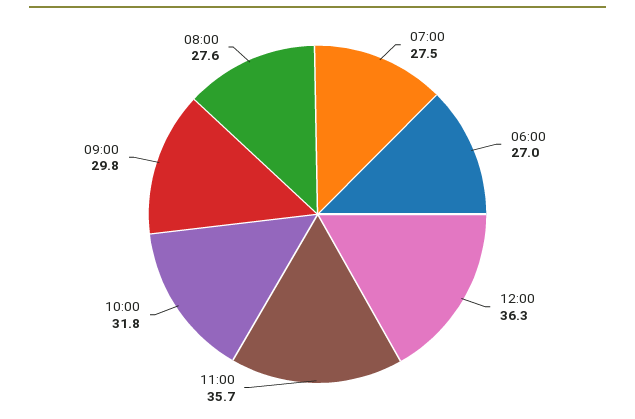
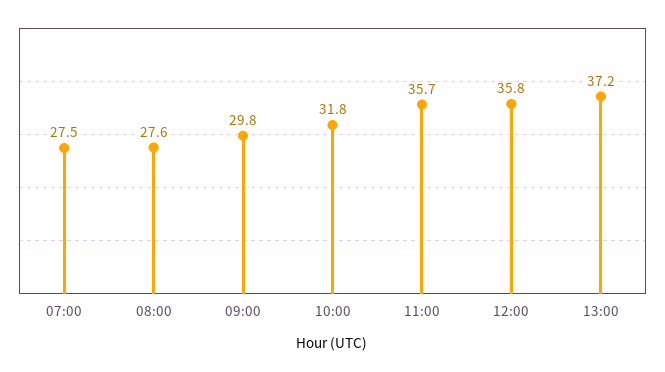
06:00: 27 -> none
12:00: 36.3 -> 35.8
13:00: none -> 37.2

